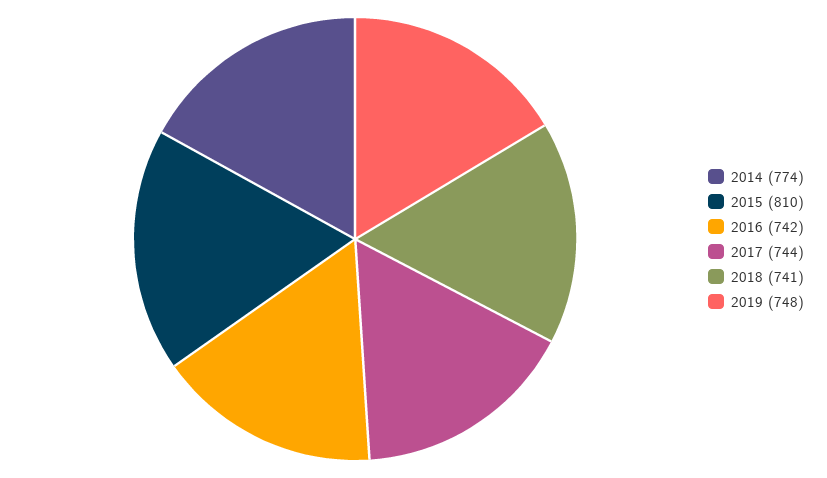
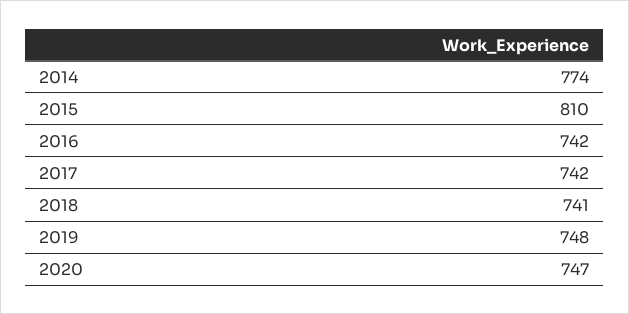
2017: 744 -> 742
2020: none -> 747

